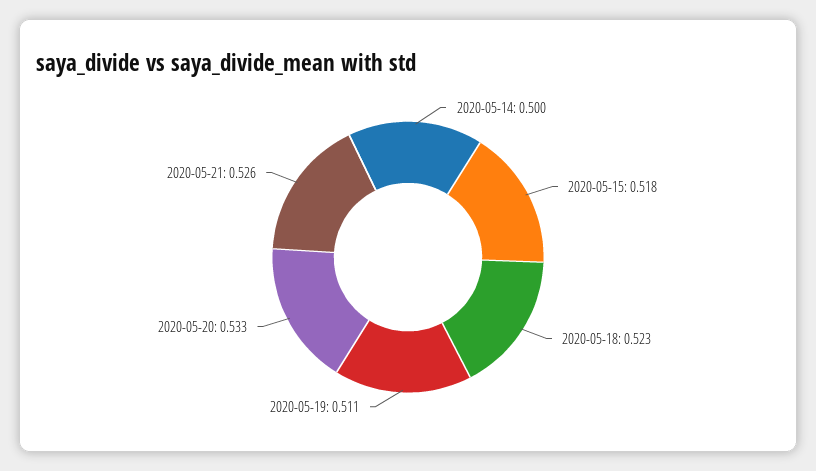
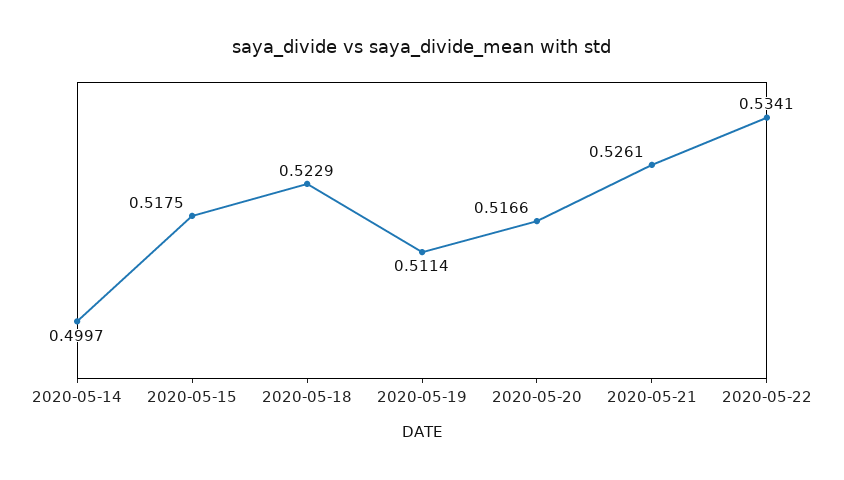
2020-05-20: 0.533 -> 0.5166
2020-05-22: none -> 0.5341

